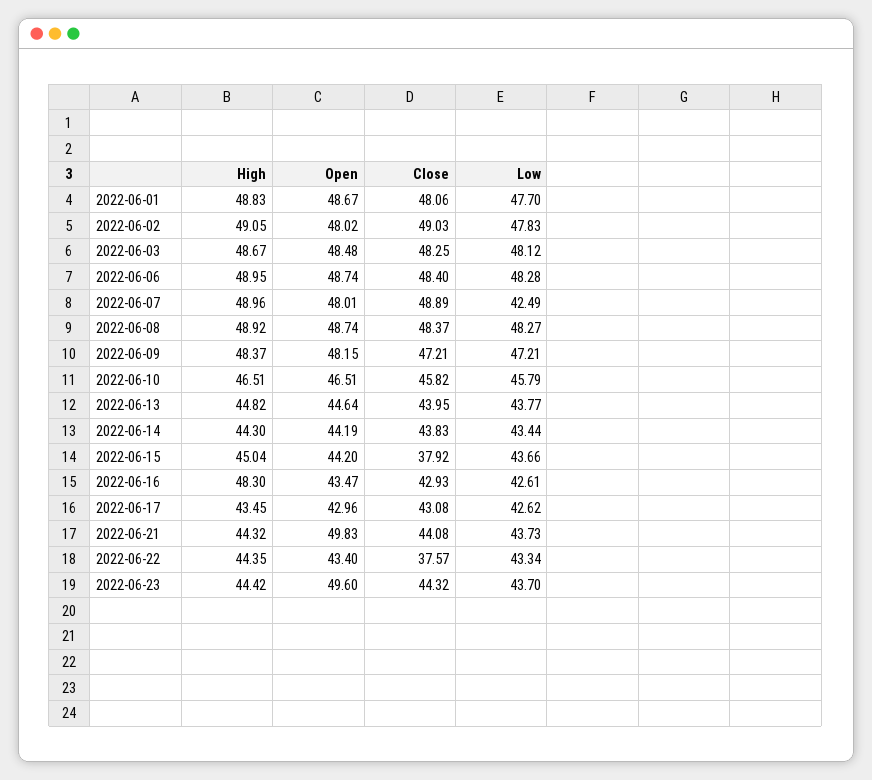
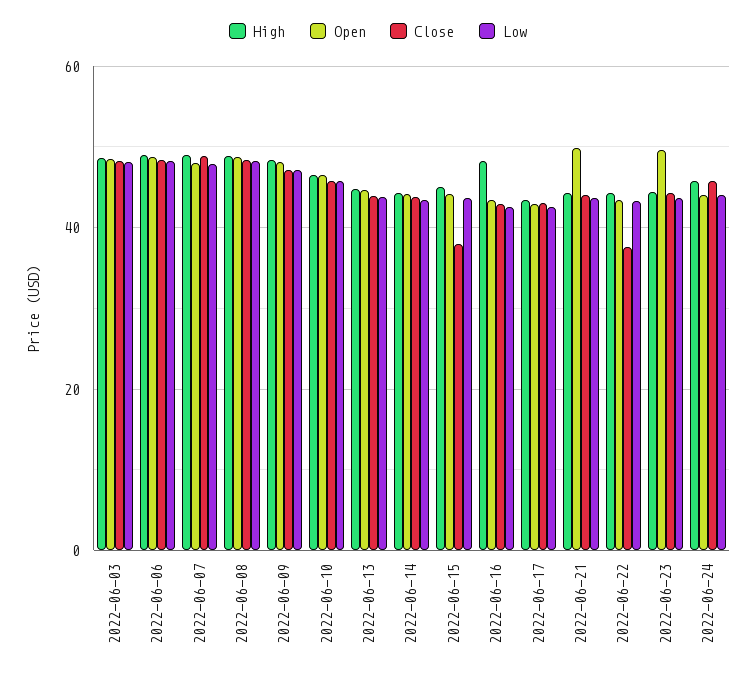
High, 2022-06-01: 48.83 -> none
Open, 2022-06-01: 48.67 -> none
Close, 2022-06-01: 48.06 -> none
Low, 2022-06-01: 47.7 -> none
High, 2022-06-02: 49.05 -> none
Open, 2022-06-02: 48.02 -> none
Close, 2022-06-02: 49.03 -> none
Low, 2022-06-02: 47.83 -> none
Low, 2022-06-07: 42.49 -> 48
High, 2022-06-24: none -> 46
Open, 2022-06-24: none -> 44
Close, 2022-06-24: none -> 46
Low, 2022-06-24: none -> 44

